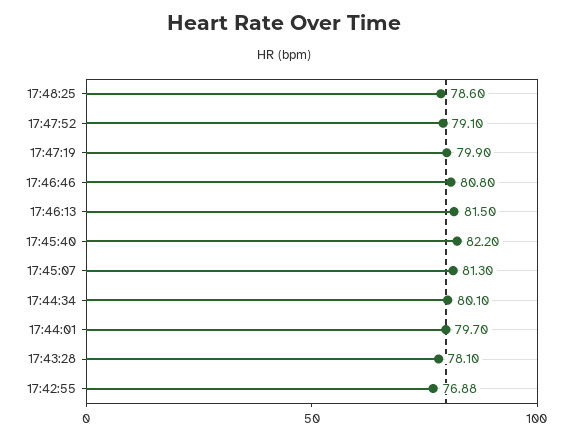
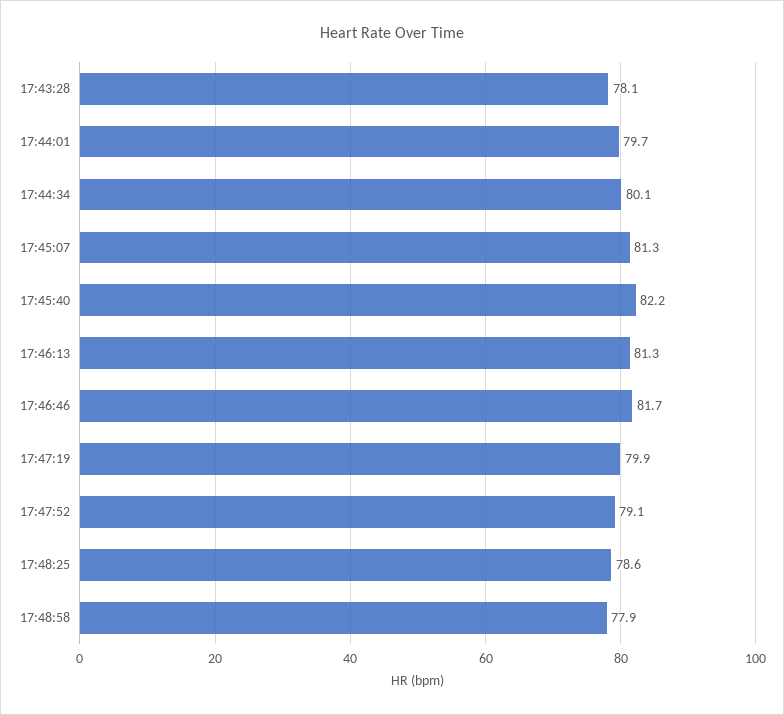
17:46:46: 80.8 -> 81.7
17:46:13: 81.5 -> 81.3
17:42:55: 76.88 -> none
17:48:58: none -> 77.9

